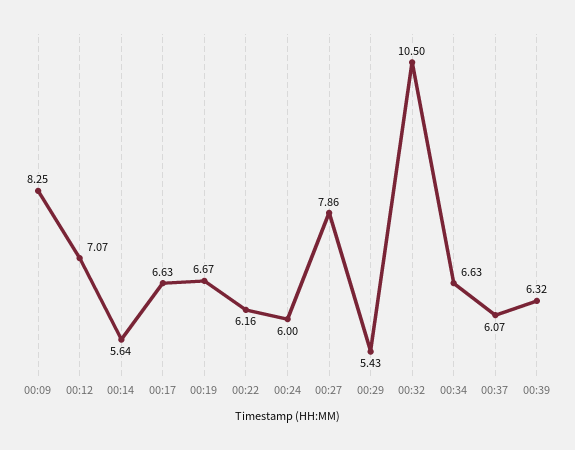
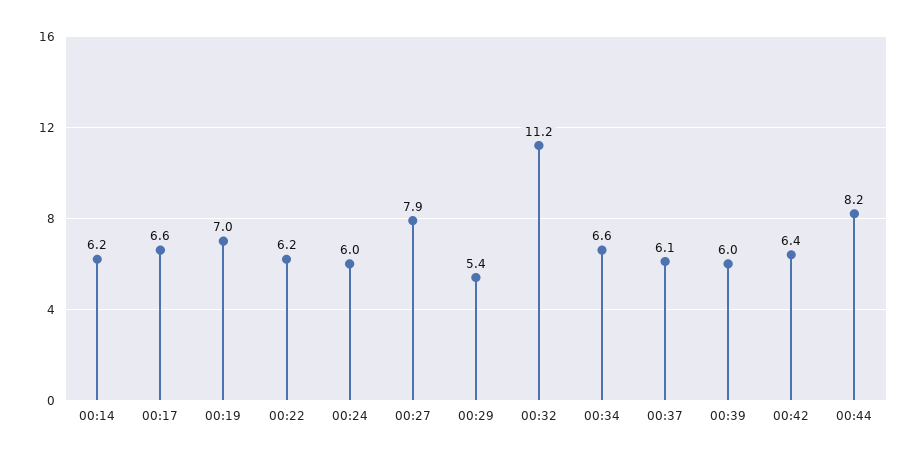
00:09: 8.25 -> none
00:12: 7.07 -> none
00:14: 5.64 -> 6.2
00:19: 6.67 -> 7
00:32: 10.5 -> 11.2
00:39: 6.32 -> 6
00:42: none -> 6.4
00:44: none -> 8.2

